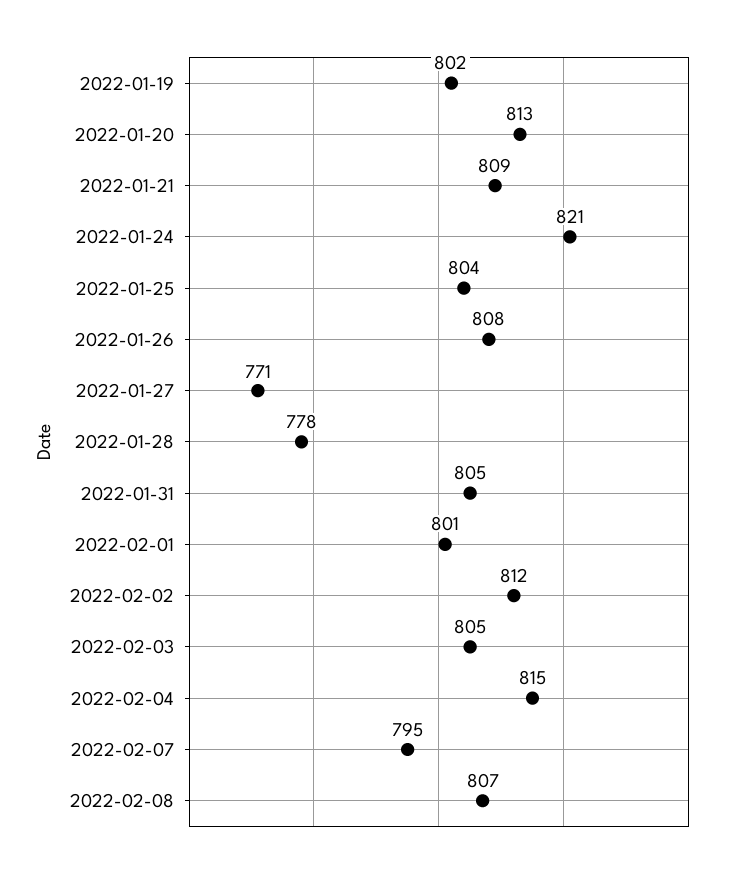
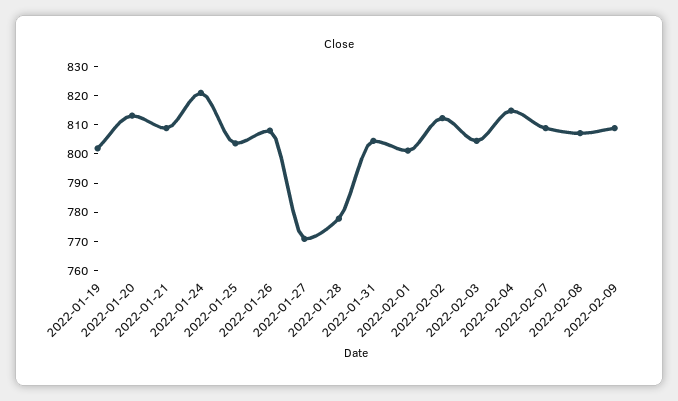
2022-02-07: 795 -> 810
2022-02-09: none -> 810

